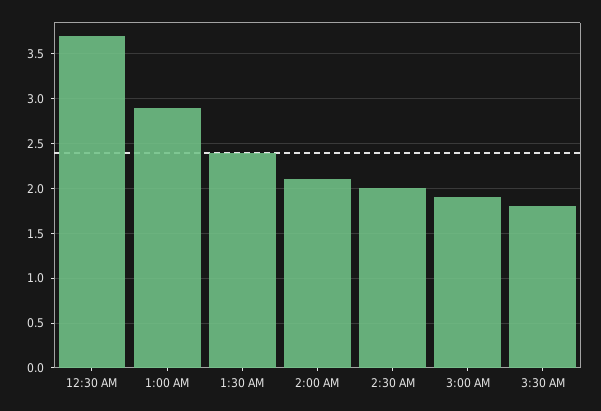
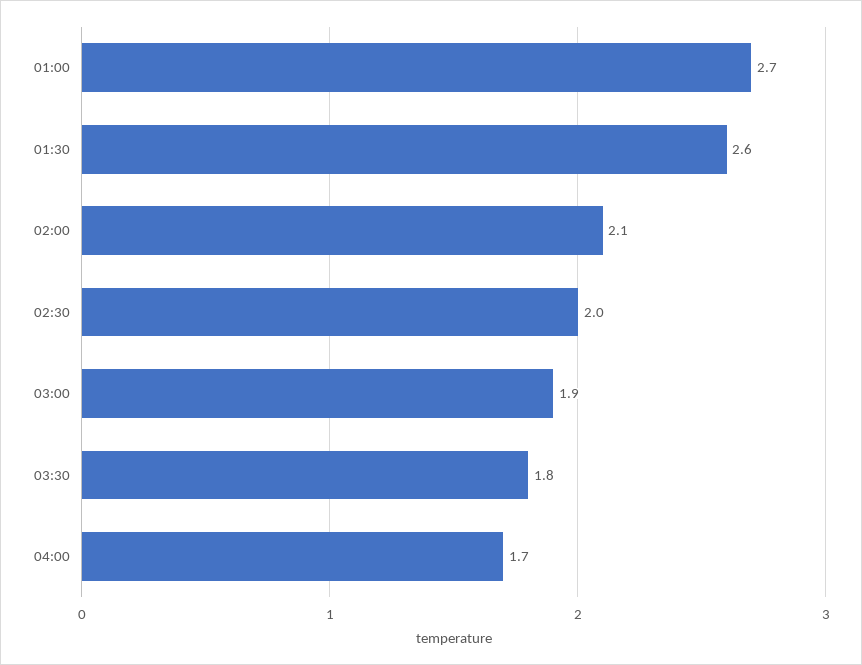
12:30 AM: 3.7 -> none
1:00 AM: 2.9 -> 2.7
1:30 AM: 2.4 -> 2.6
04:00: none -> 1.7

